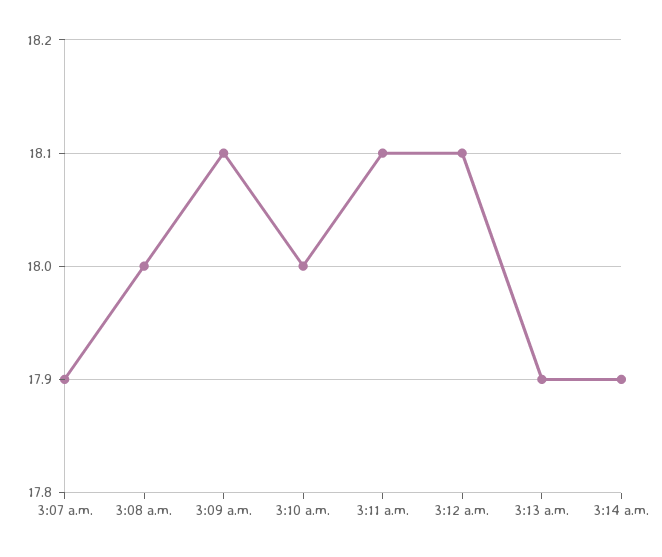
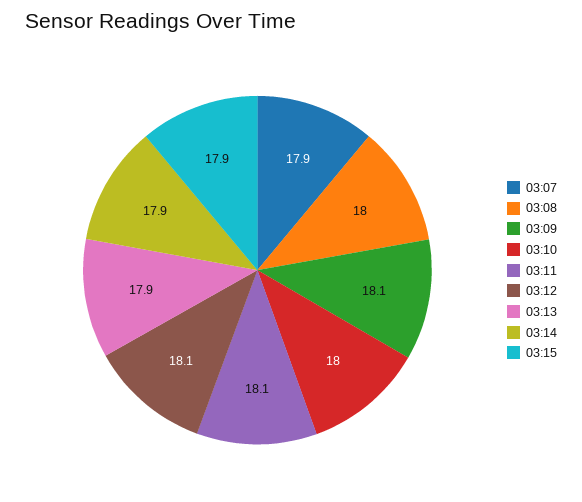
03:15: none -> 17.9

